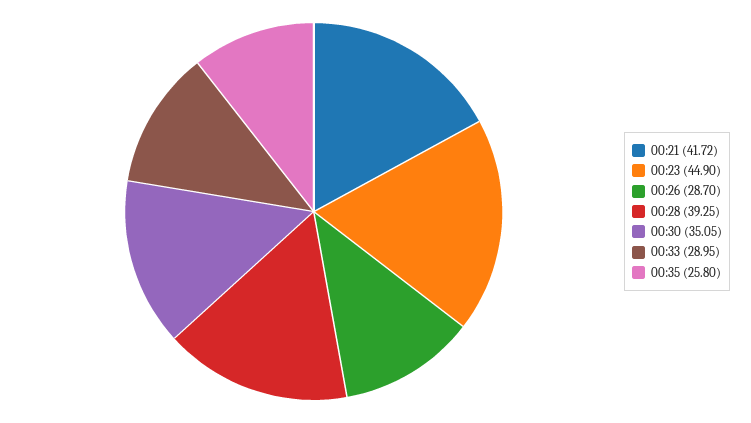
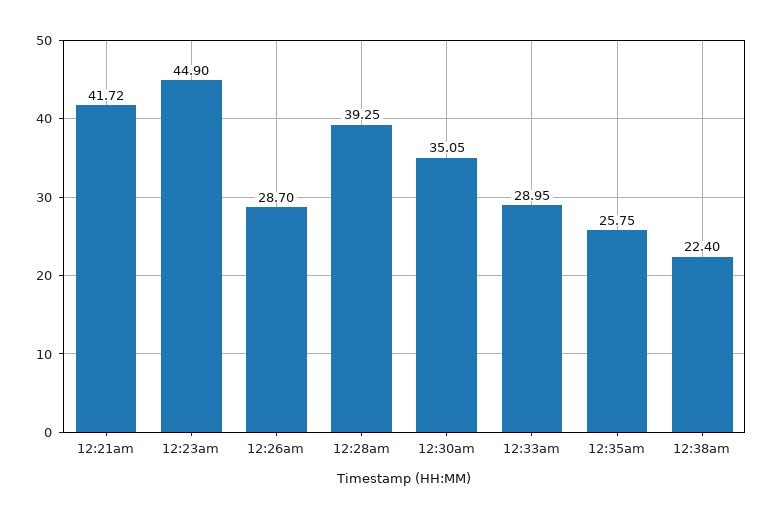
00:35: 25.8 -> 25.75
12:38am: none -> 22.4

